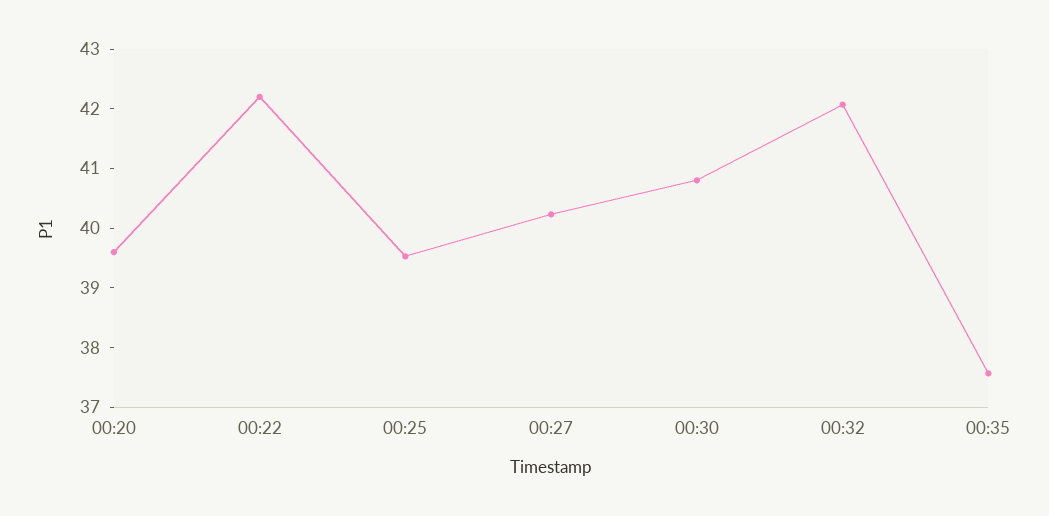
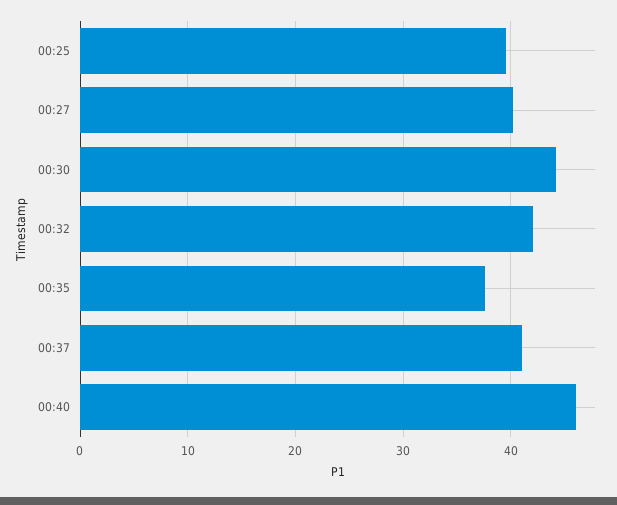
00:20: 39.6 -> none
00:22: 42.2 -> none
00:30: 40.8 -> 44
00:37: none -> 41
00:40: none -> 46

